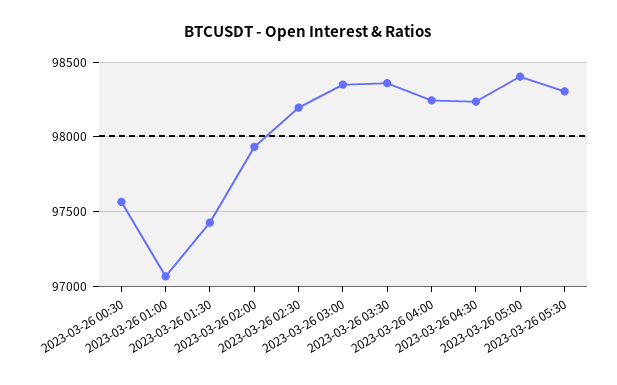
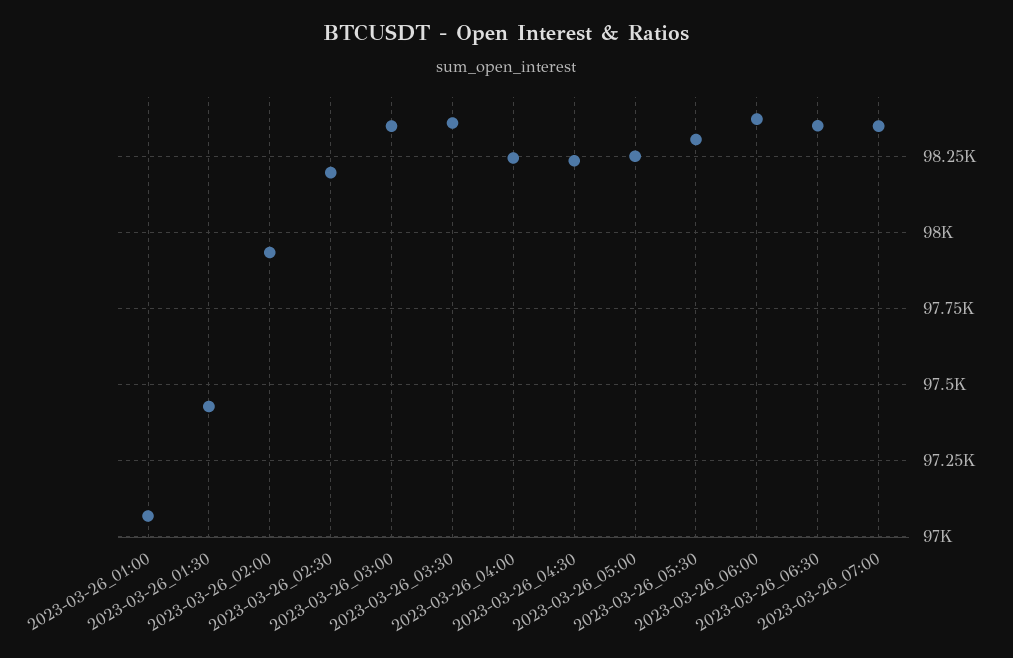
2023-03-26 00:30: 97550 -> none
2023-03-26 05:00: 98400 -> 98250
2023-03-26_06:00: none -> 98375
2023-03-26_06:30: none -> 98350
2023-03-26_07:00: none -> 98350

